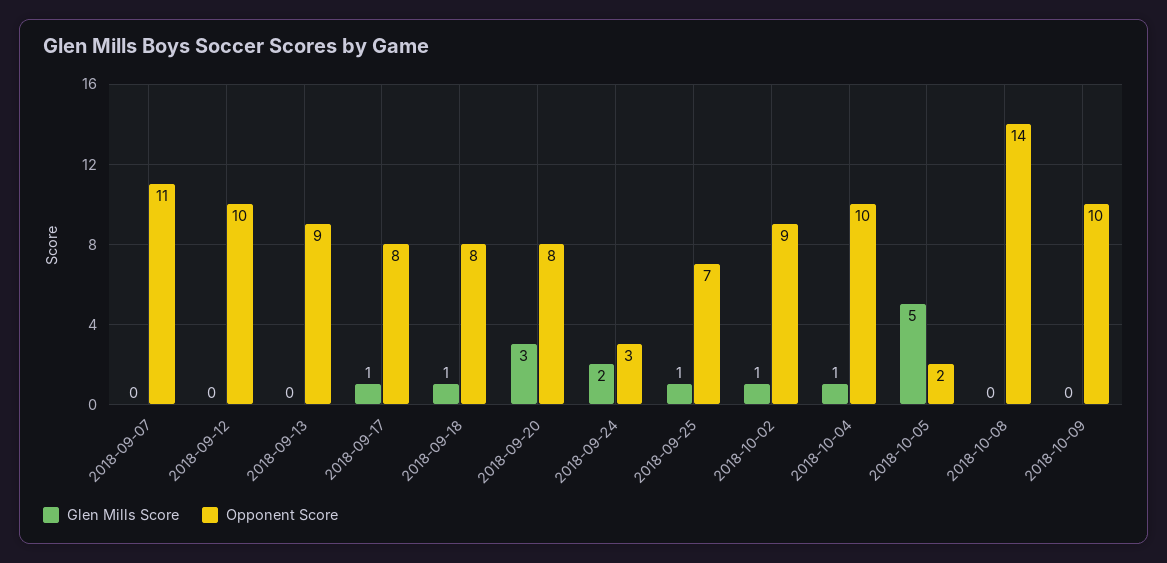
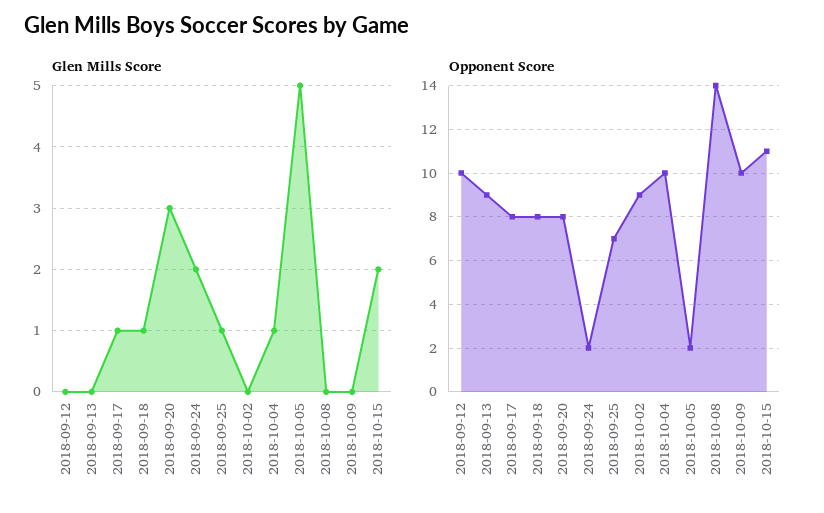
Glen Mills Score, 2018-09-07: 0 -> none
Opponent Score, 2018-09-07: 11 -> none
Opponent Score, 2018-09-24: 3 -> 2
Glen Mills Score, 2018-10-02: 1 -> 0
Glen Mills Score, 2018-10-15: none -> 2
Opponent Score, 2018-10-15: none -> 11

